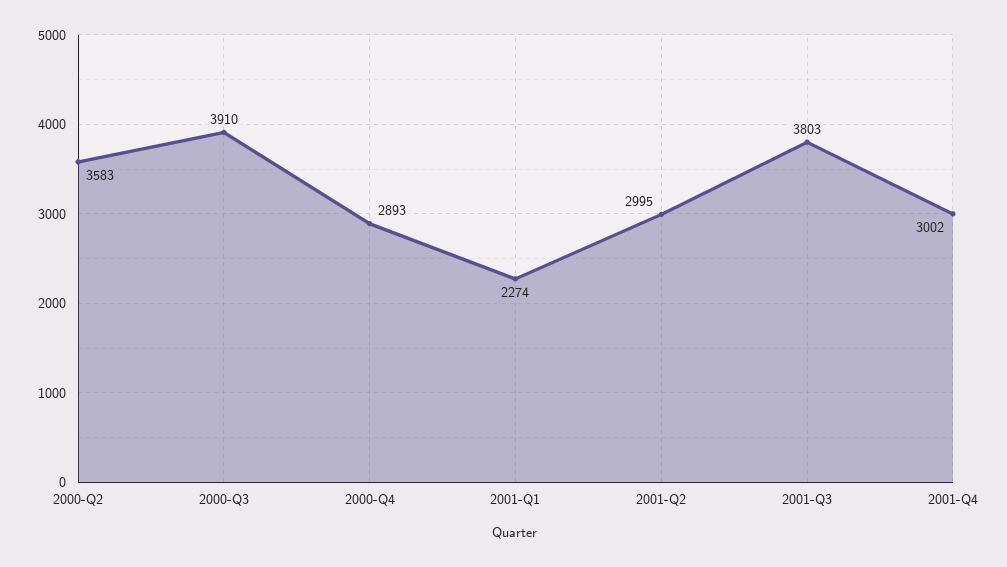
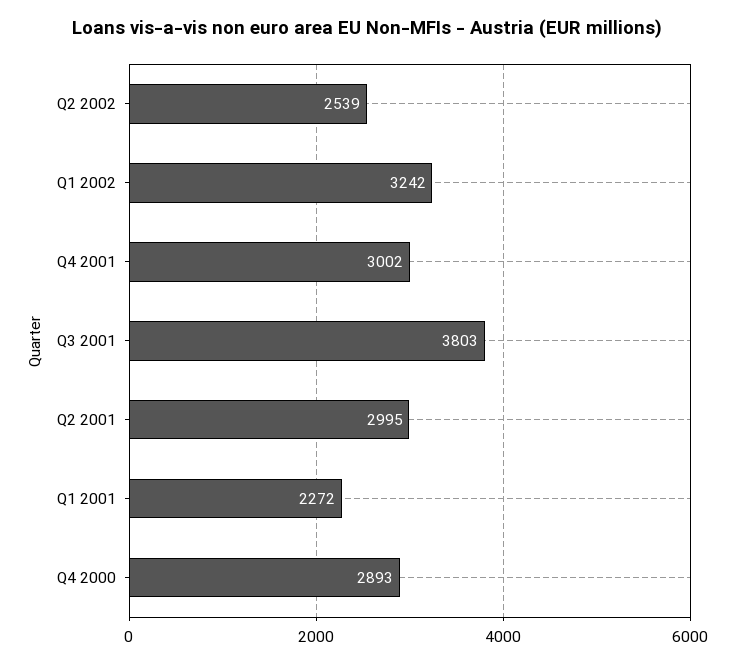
2000-Q2: 3583 -> none
2000-Q3: 3910 -> none
2001-Q1: 2274 -> 2272
Q2 2002: none -> 2539
Q1 2002: none -> 3242

